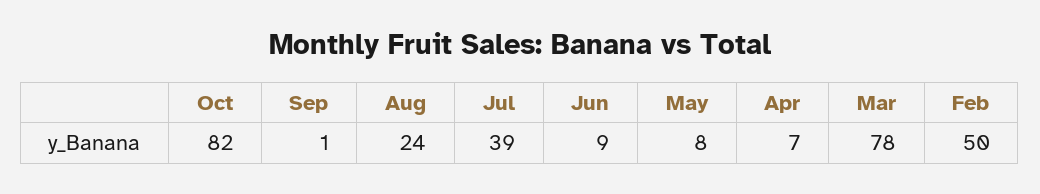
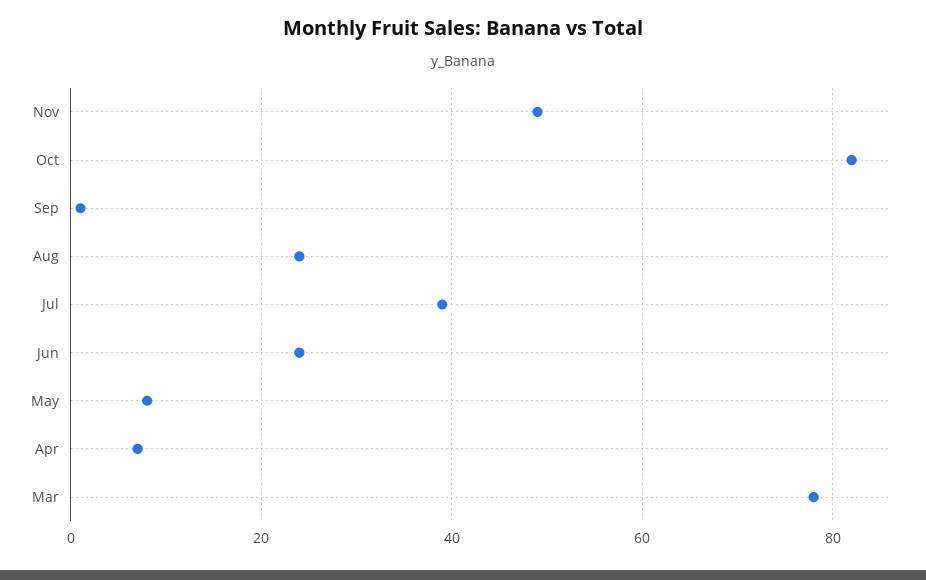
Jun: 9 -> 25
Feb: 50 -> none
Nov: none -> 50

